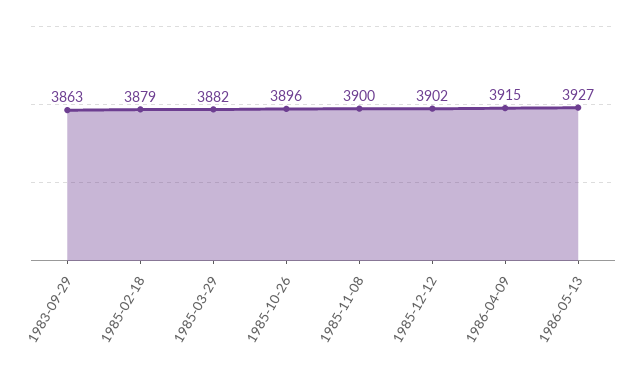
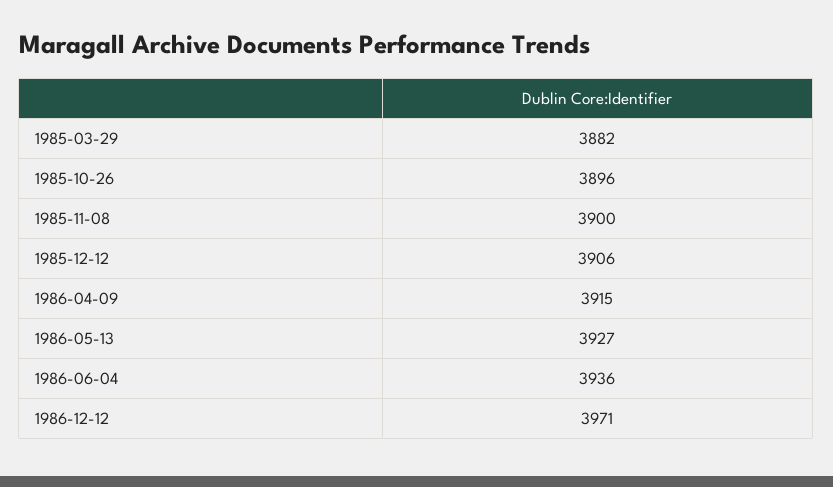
1983-09-29: 3863 -> none
1985-02-18: 3879 -> none
1985-12-12: 3902 -> 3906
1986-06-04: none -> 3936
1986-12-12: none -> 3971

